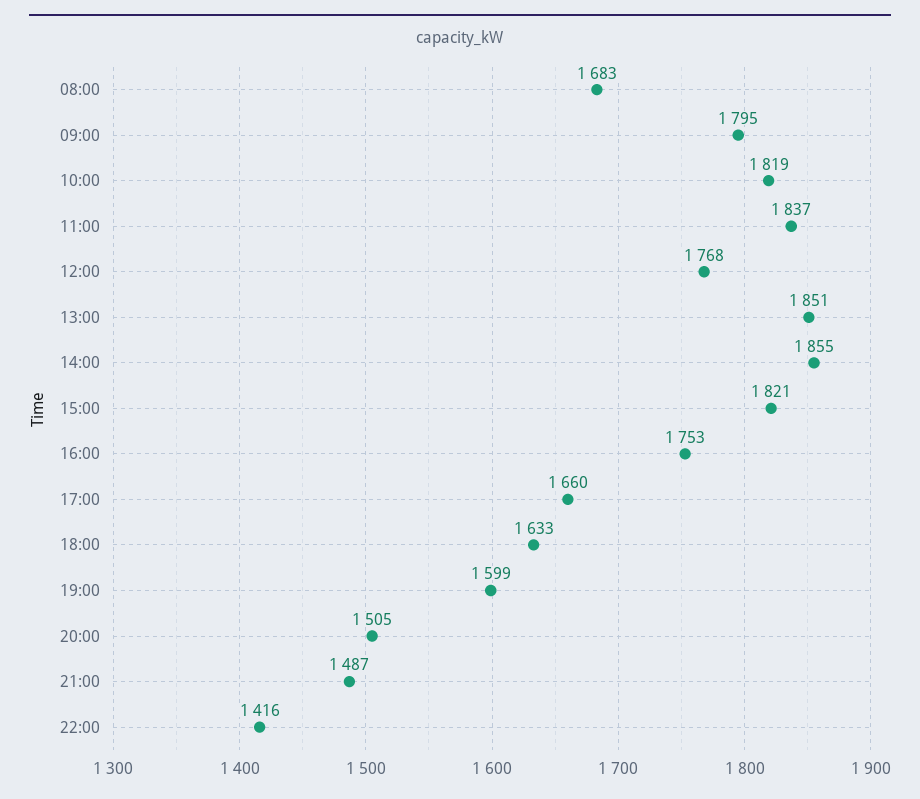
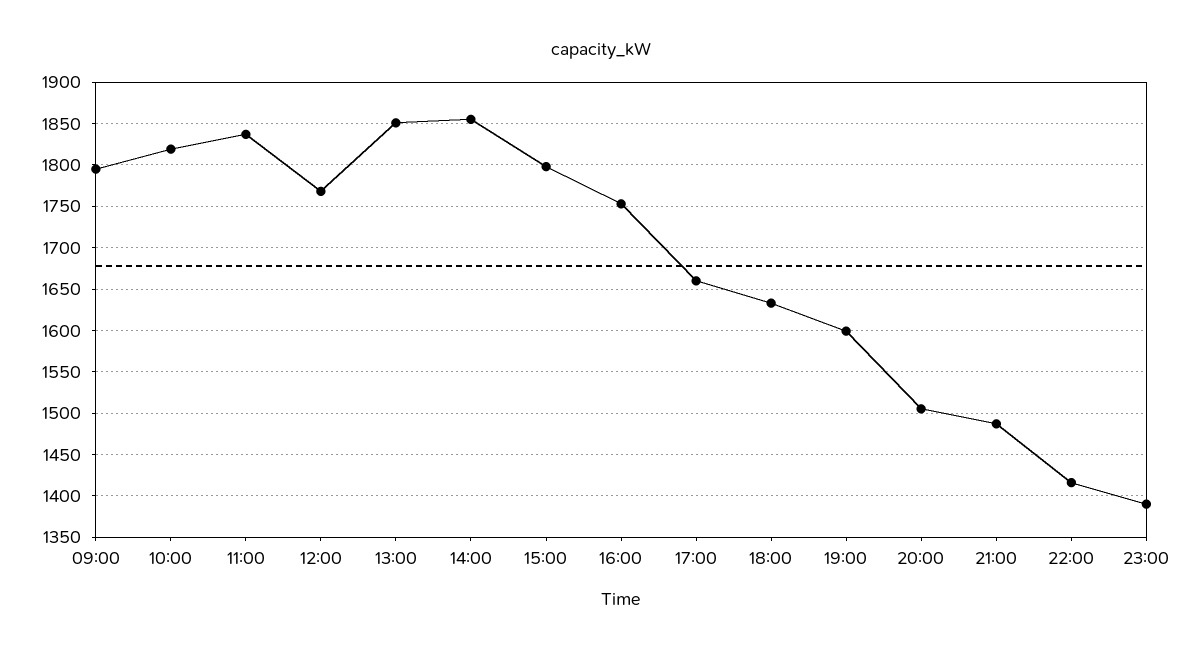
08:00: 1683 -> none
15:00: 1821 -> 1800
23:00: none -> 1390

